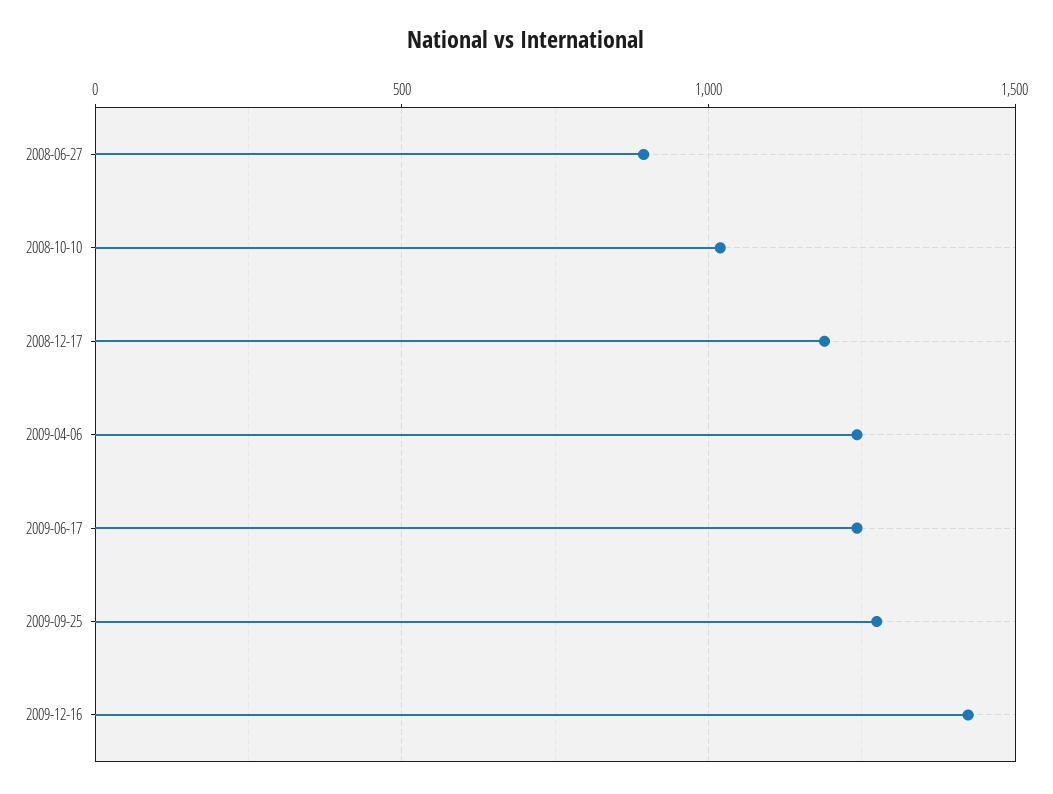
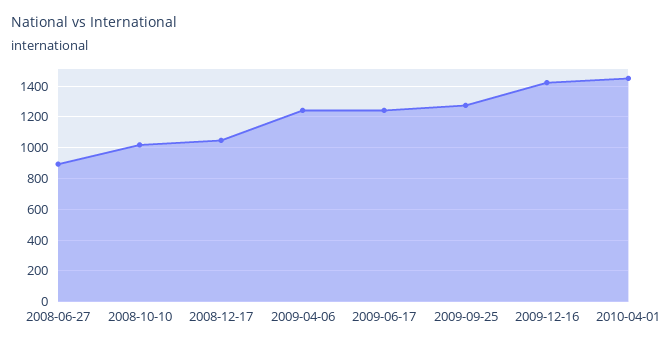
2008-12-17: 1200 -> 1050
2010-04-01: none -> 1450

